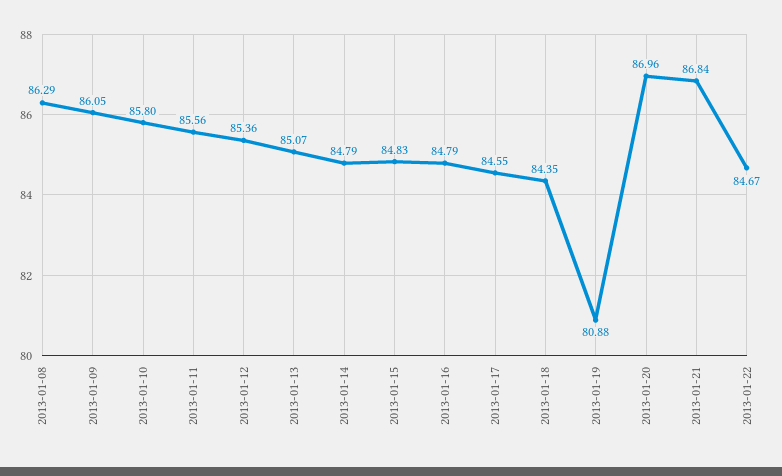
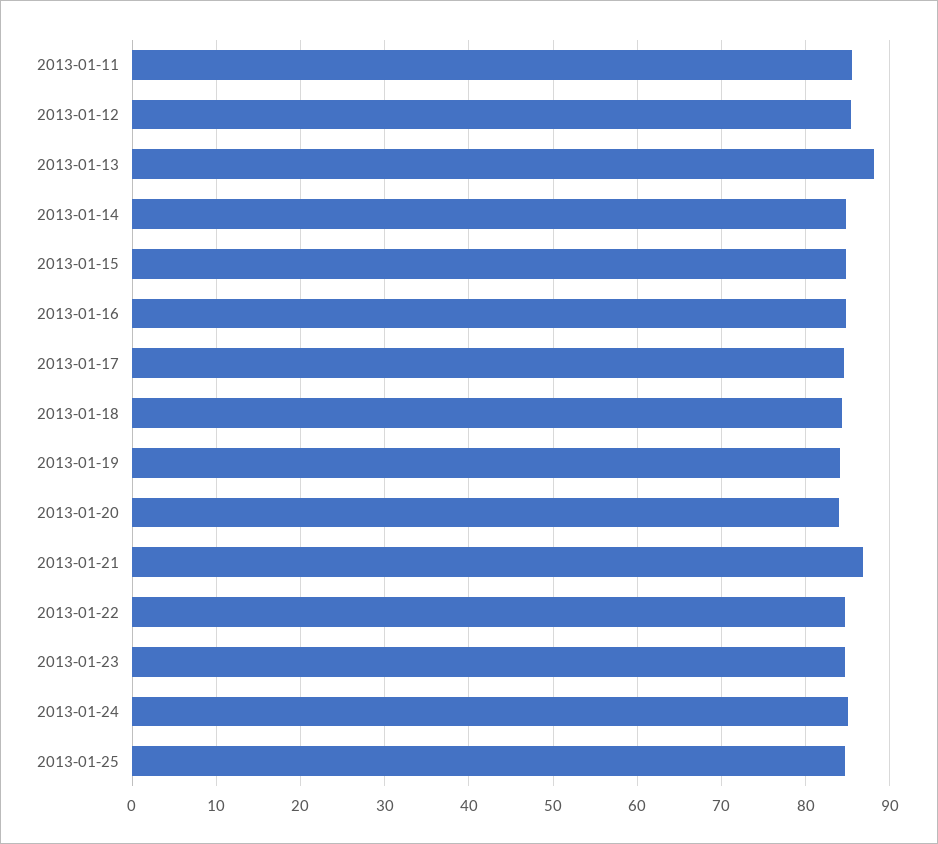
2013-01-08: 86.29 -> none
2013-01-09: 86.05 -> none
2013-01-10: 85.8 -> none
2013-01-13: 85.07 -> 88
2013-01-19: 80.88 -> 84
2013-01-20: 86.96 -> 84
2013-01-23: none -> 85
2013-01-24: none -> 85
2013-01-25: none -> 85

